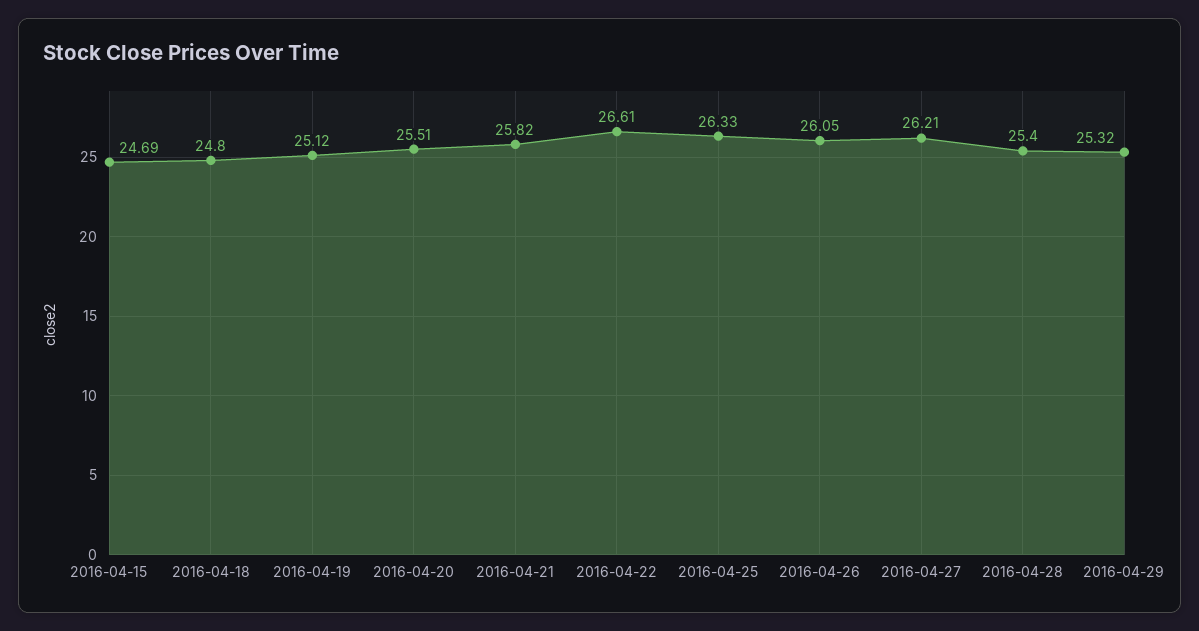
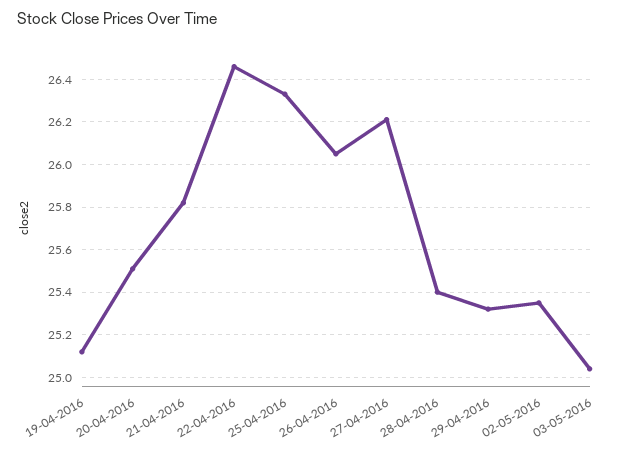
2016-04-15: 24.69 -> none
2016-04-18: 24.8 -> none
2016-04-22: 26.61 -> 26.45
02-05-2016: none -> 25.35
03-05-2016: none -> 25.05

